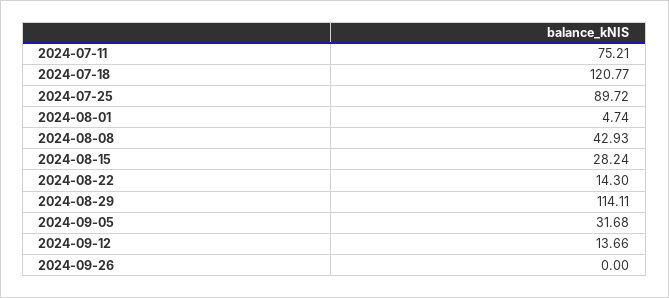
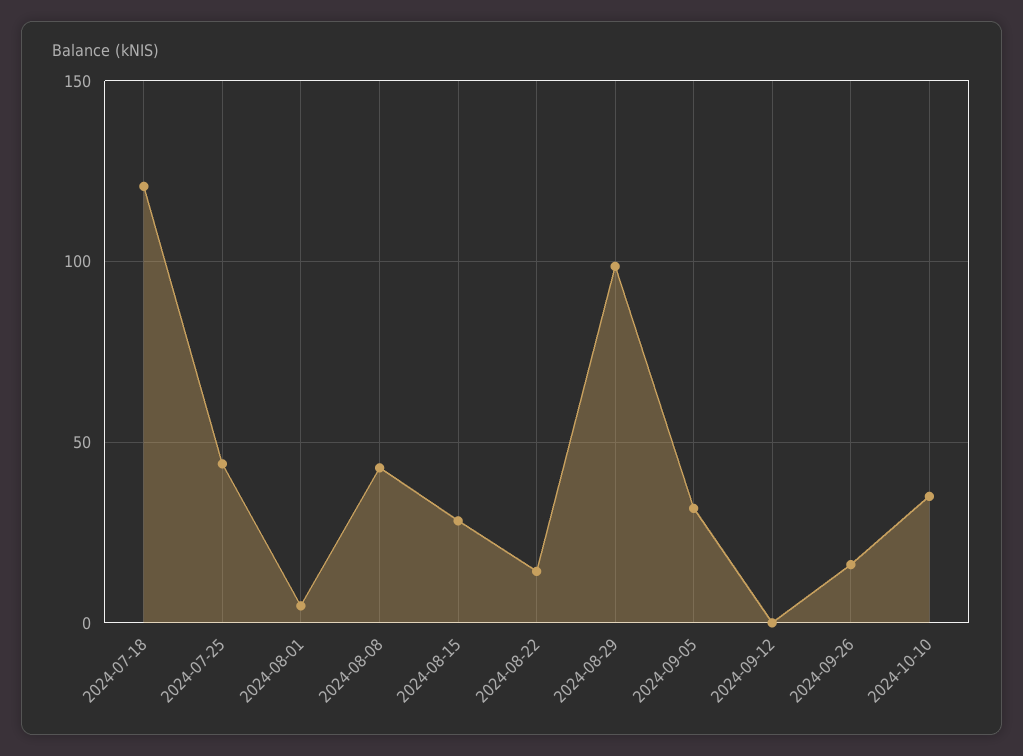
2024-07-11: 75.21 -> none
2024-07-25: 89.72 -> 45
2024-08-29: 114.11 -> 100
2024-09-12: 13.66 -> 0
2024-09-26: 0 -> 15
2024-10-10: none -> 35

